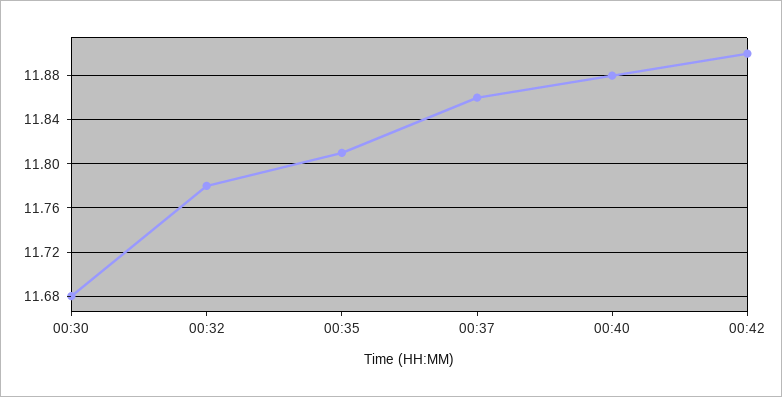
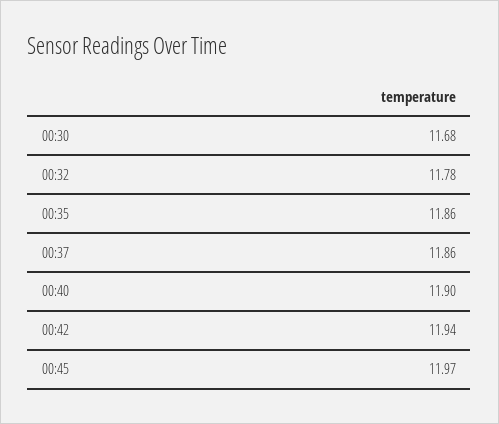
00:35: 11.81 -> 11.86
00:40: 11.88 -> 11.9
00:42: 11.9 -> 11.94
00:45: none -> 11.97

